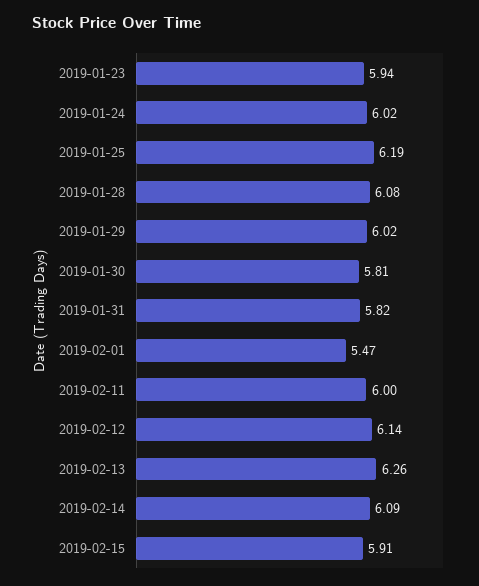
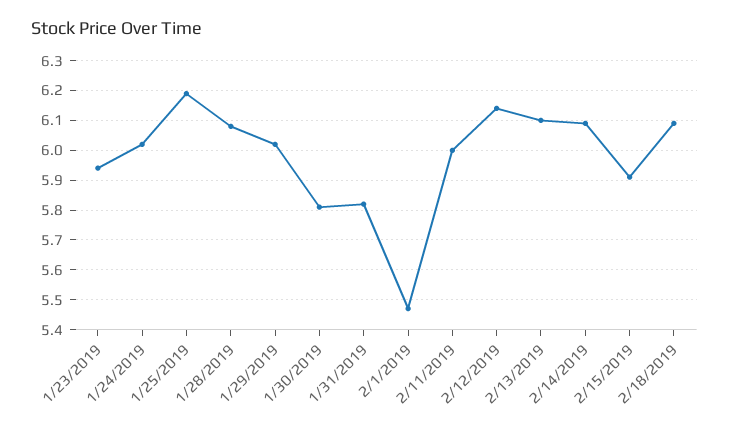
2019-02-13: 6.26 -> 6.1
2/18/2019: none -> 6.1

